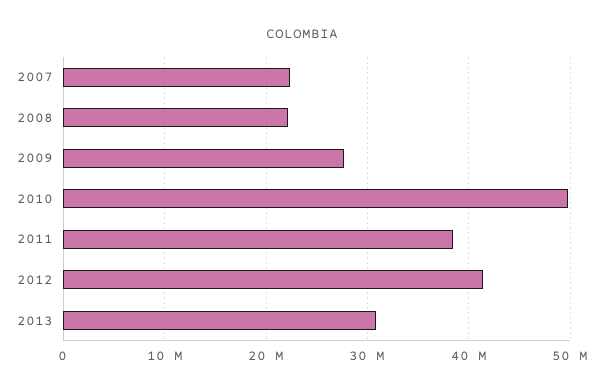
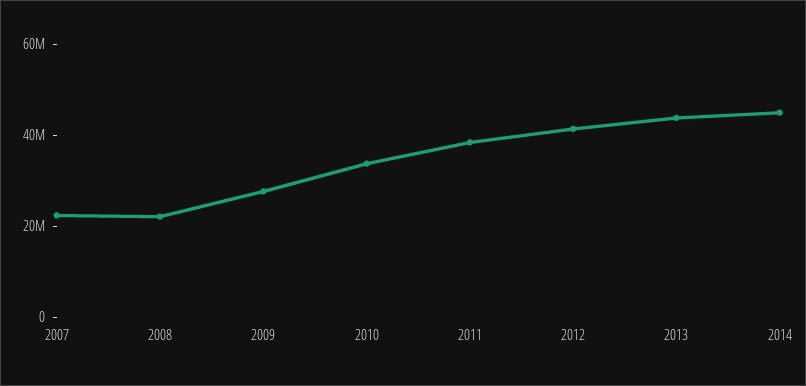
2010: 50000000 -> 35000000
2013: 31000000 -> 45000000
2014: none -> 45000000

